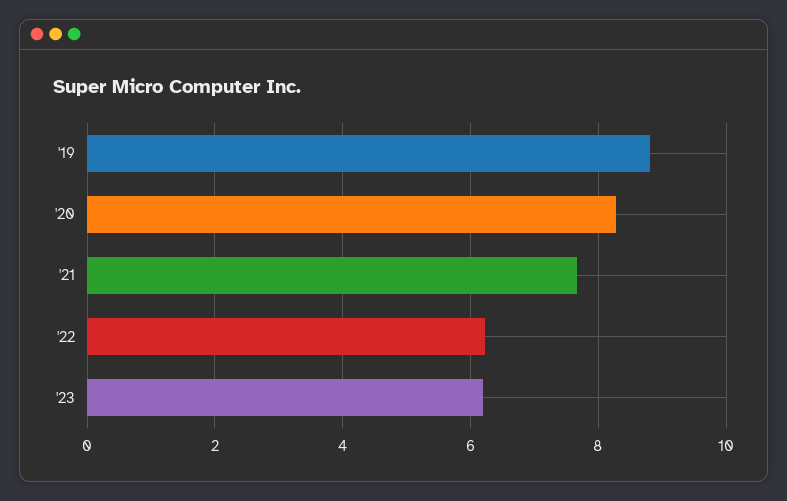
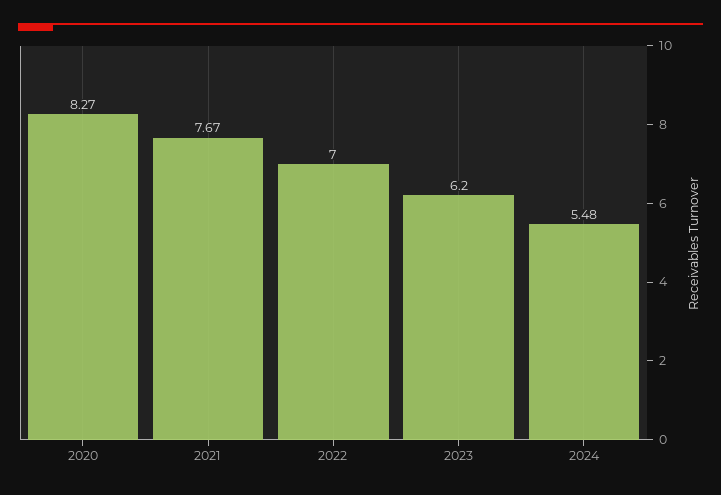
'19: 8.8 -> none
'22: 6.2 -> 7
2024: none -> 5.48

